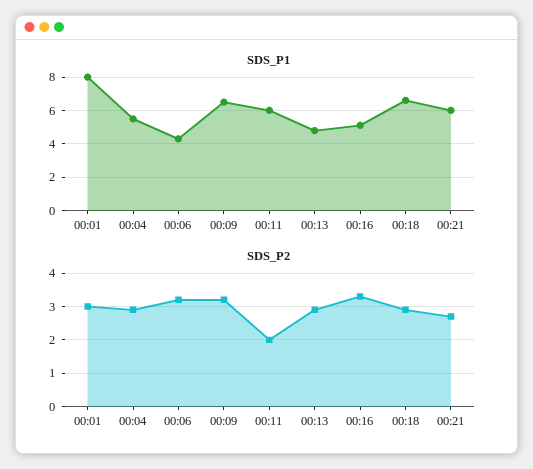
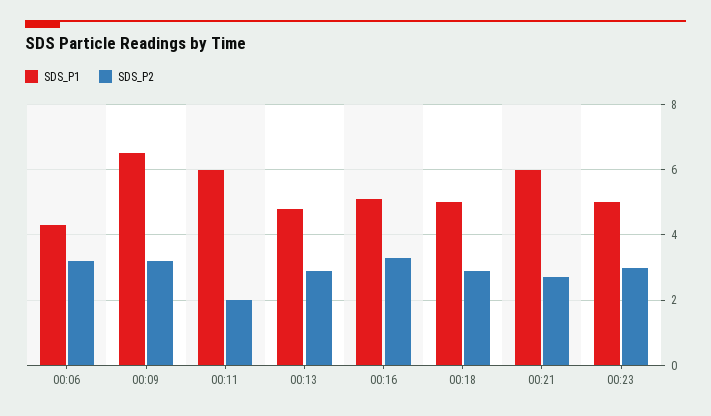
SDS_P1, 00:01: 8 -> none
SDS_P1, 00:04: 5.5 -> none
SDS_P1, 00:18: 6.5 -> 5
SDS_P2, 00:01: 3 -> none
SDS_P2, 00:04: 3 -> none
SDS_P1, 00:23: none -> 5
SDS_P2, 00:23: none -> 3

